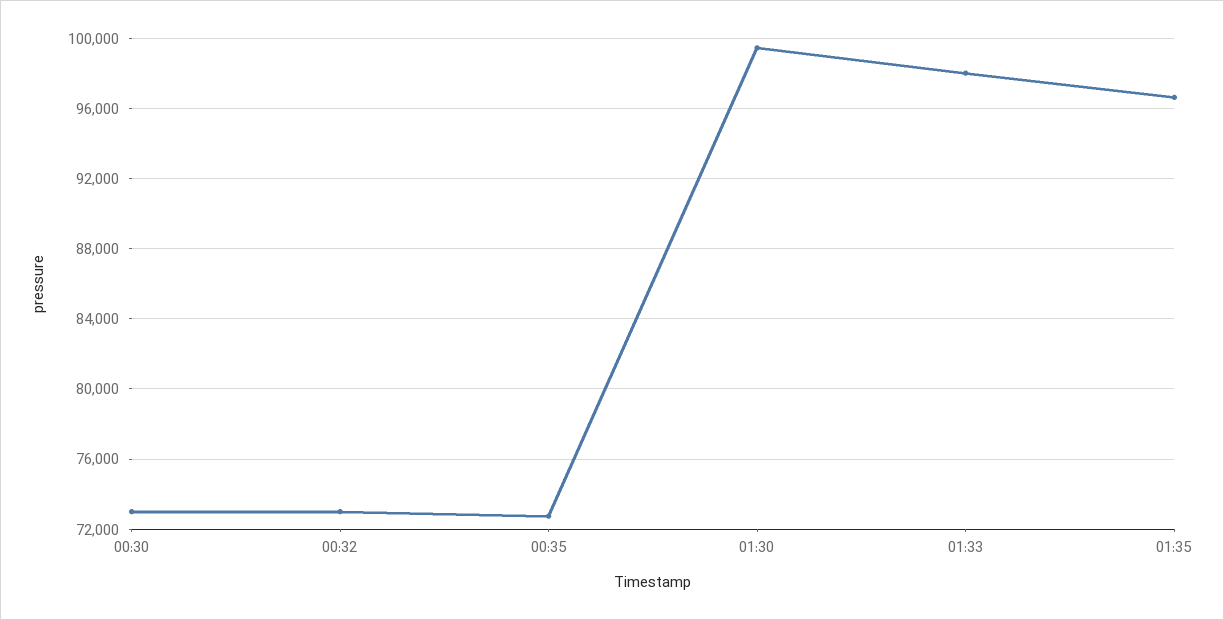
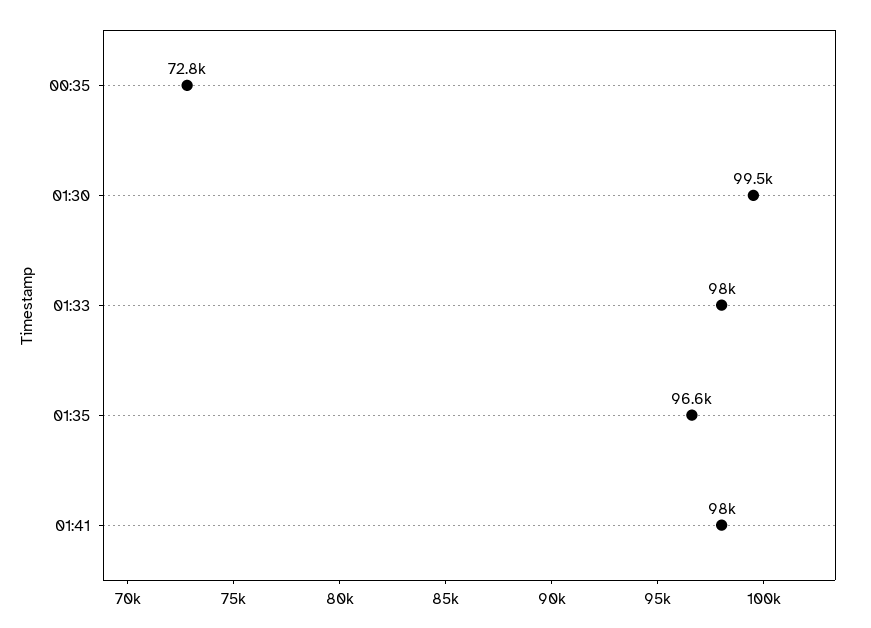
00:30: 73000 -> none
00:32: 73000 -> none
01:41: none -> 98000

